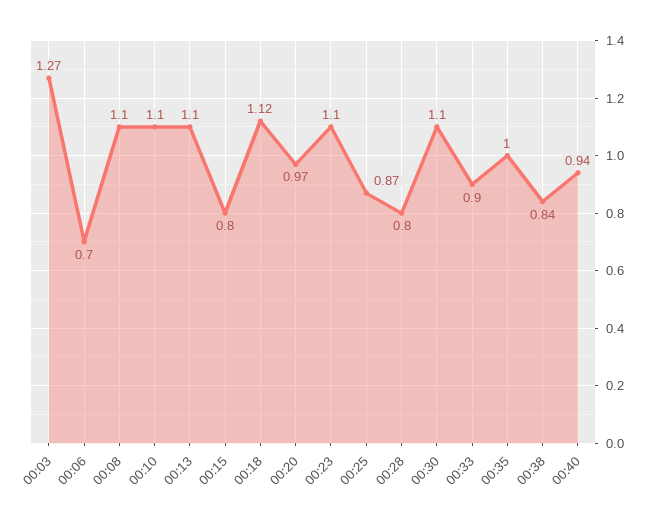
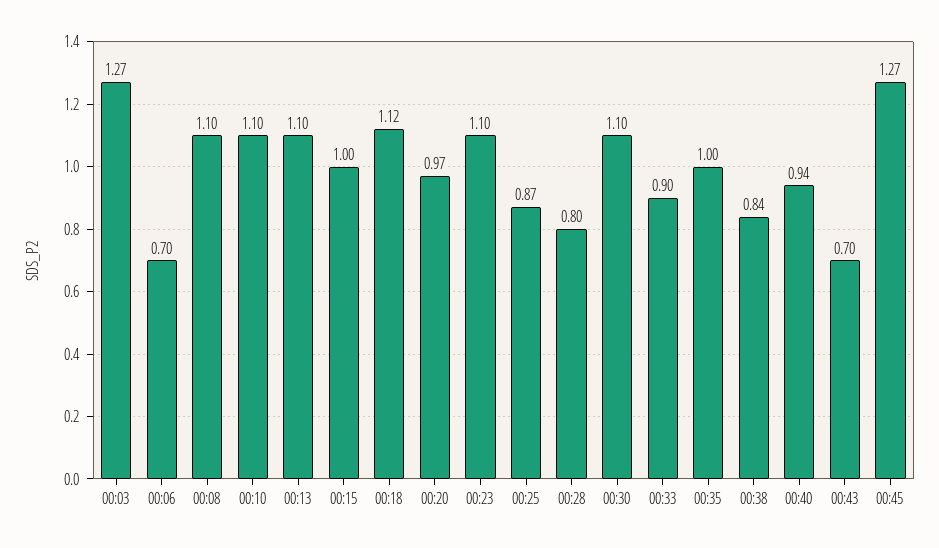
00:15: 0.8 -> 1
00:43: none -> 0.7
00:45: none -> 1.27

